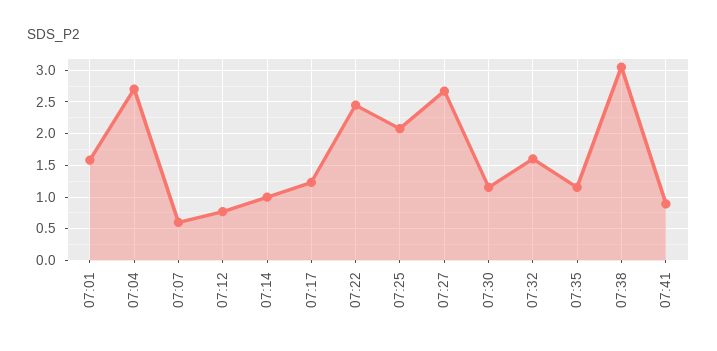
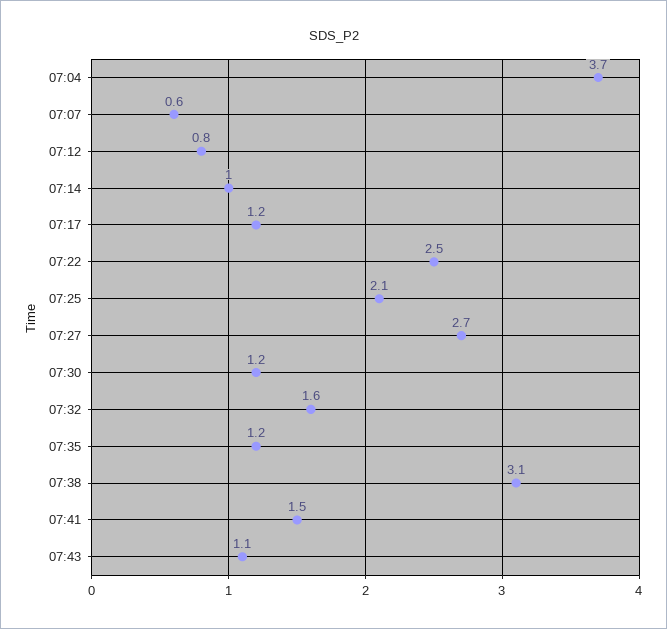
07:01: 1.6 -> none
07:04: 2.7 -> 3.7
07:41: 0.9 -> 1.5
07:43: none -> 1.1

